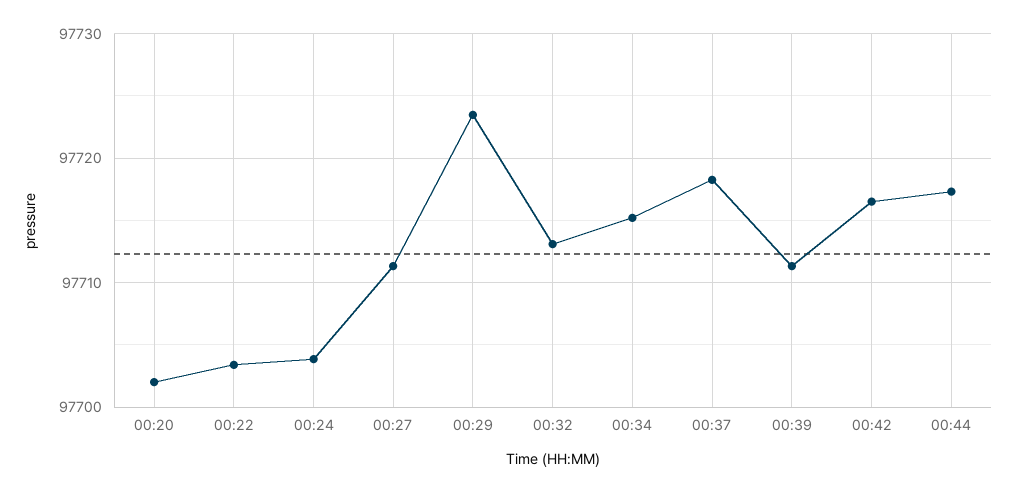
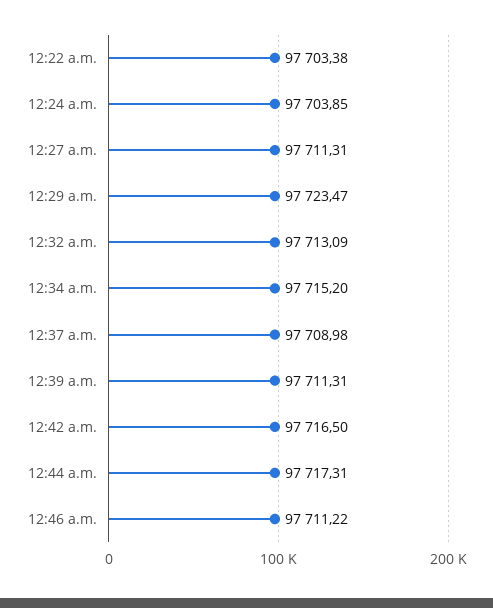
00:20: 97702 -> none
00:37: 97718 -> 97708.98
12:46 a.m.: none -> 97711.22

